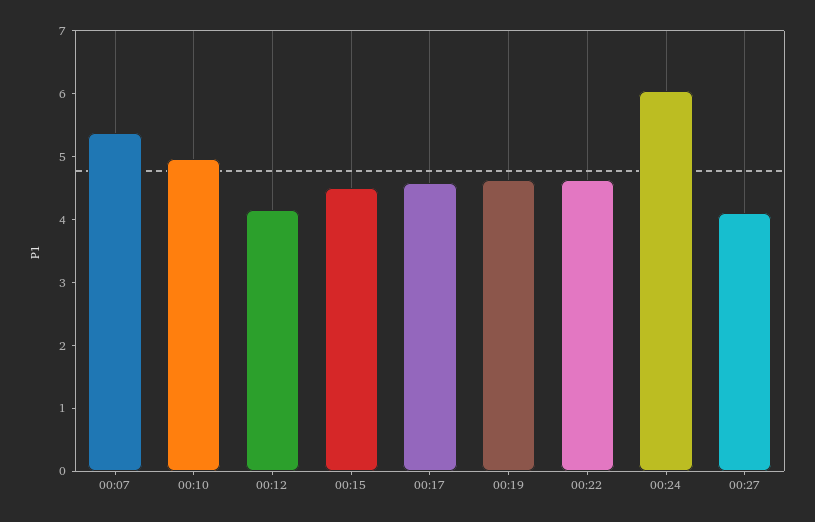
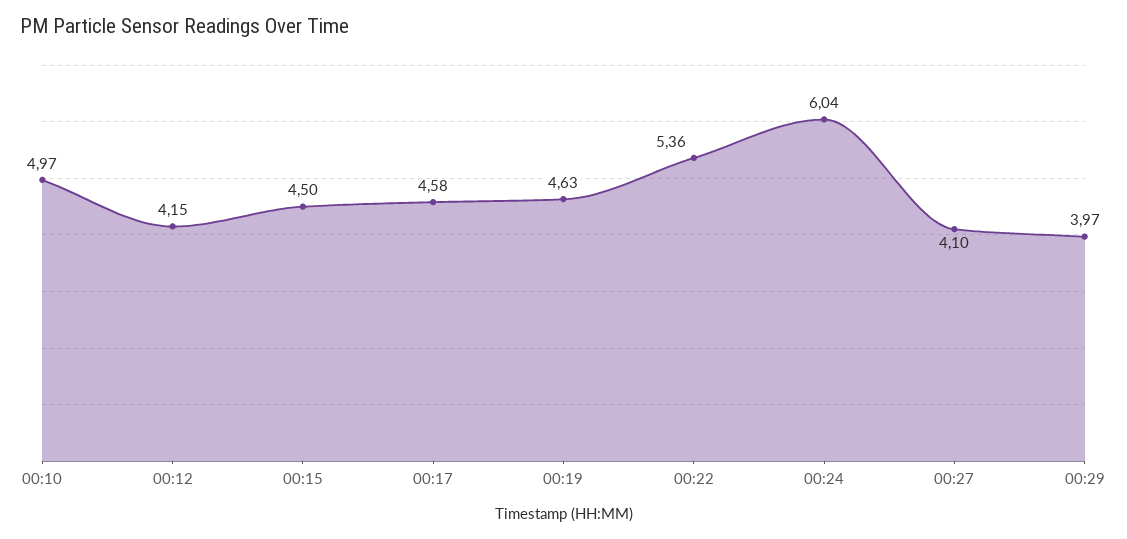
00:07: 5.4 -> none
00:22: 4.6 -> 5.36
00:29: none -> 3.97

